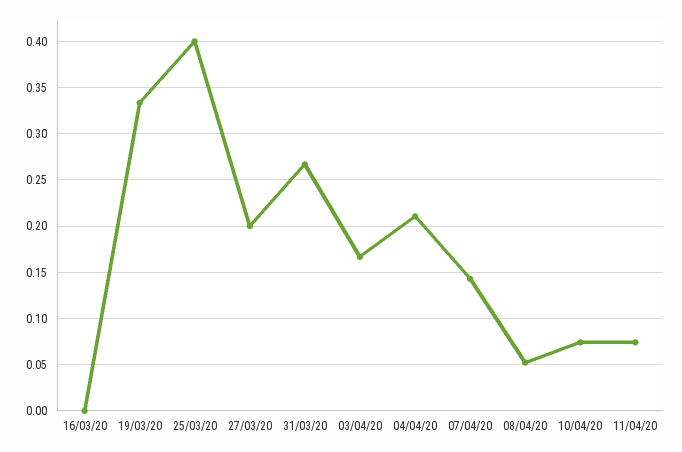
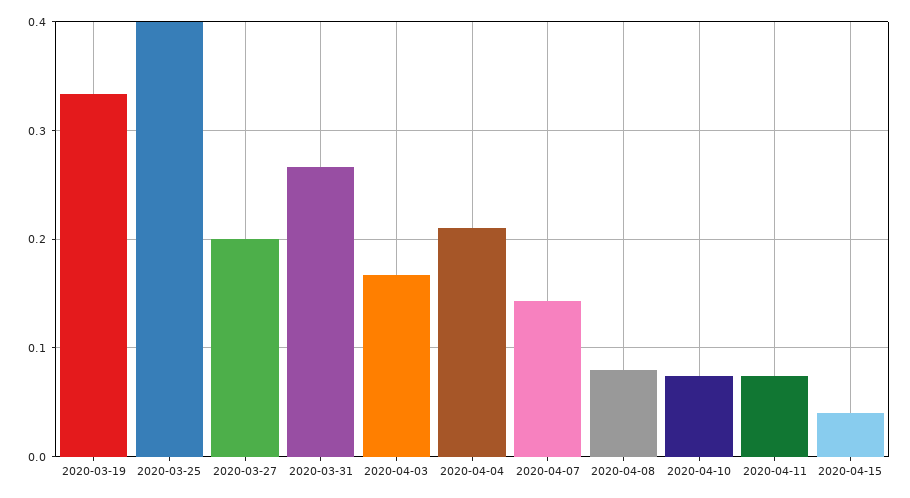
16/03/20: 0 -> none
08/04/20: 0.05 -> 0.08
2020-04-15: none -> 0.04

